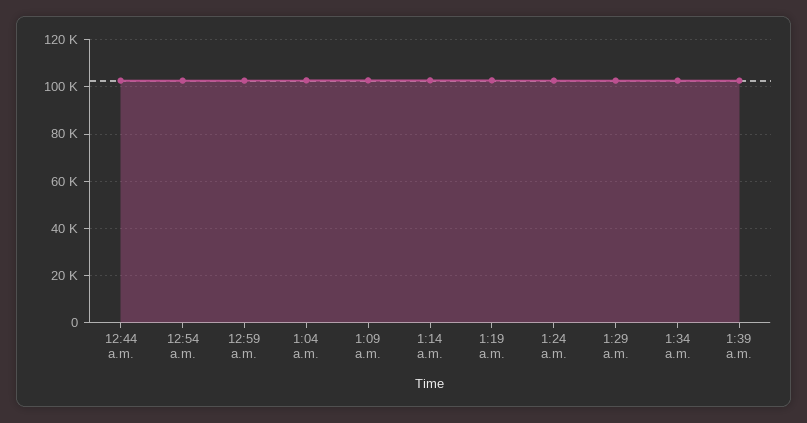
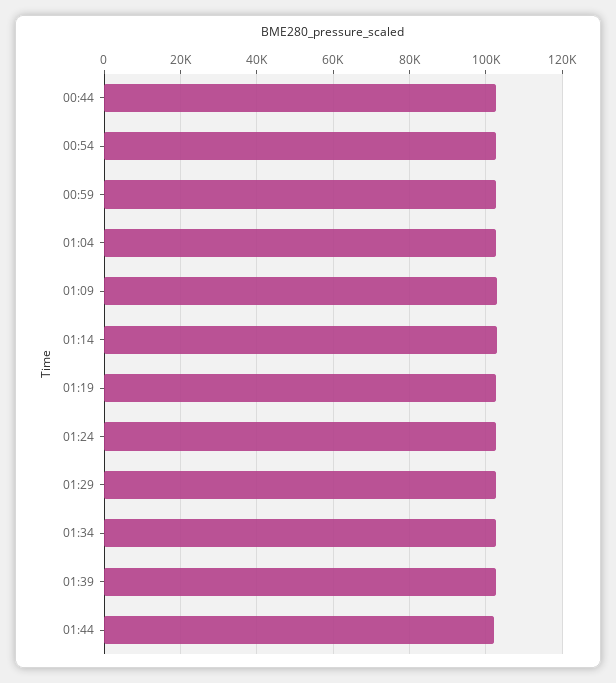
01:44: none -> 102000

